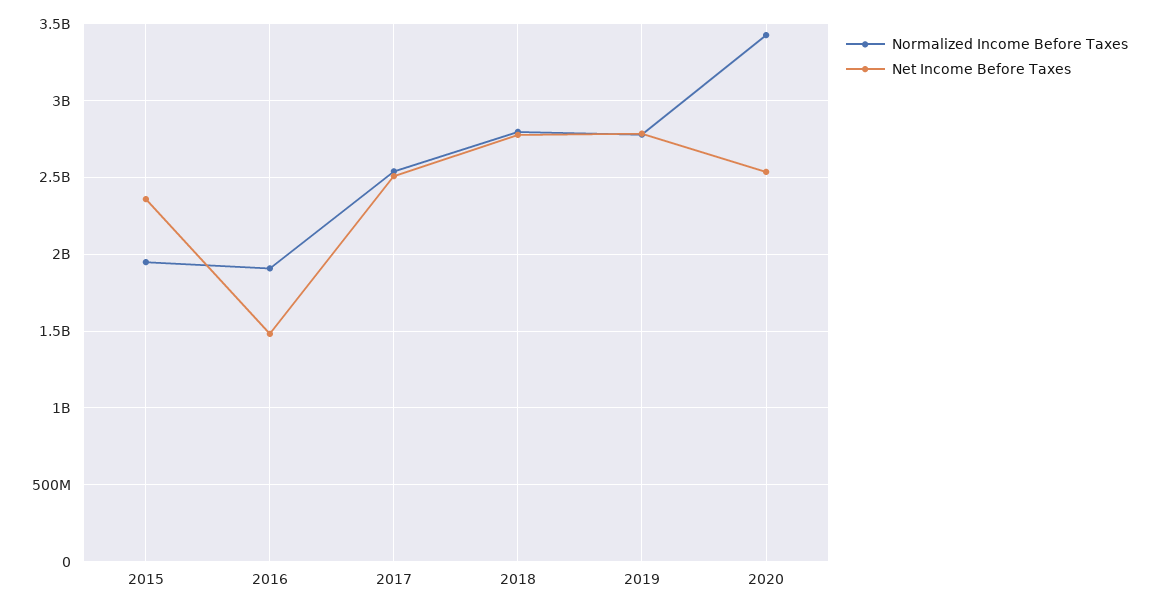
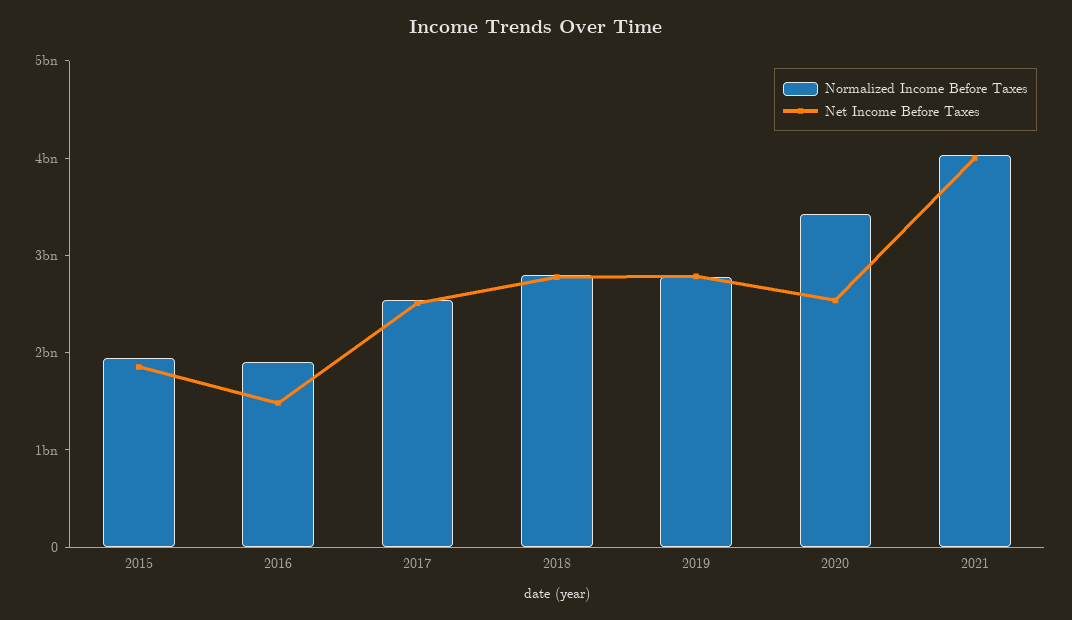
Net Income Before Taxes, 2015: 2350000000 -> 1800000000
Normalized Income Before Taxes, 2021: none -> 4000000000
Net Income Before Taxes, 2021: none -> 4000000000

